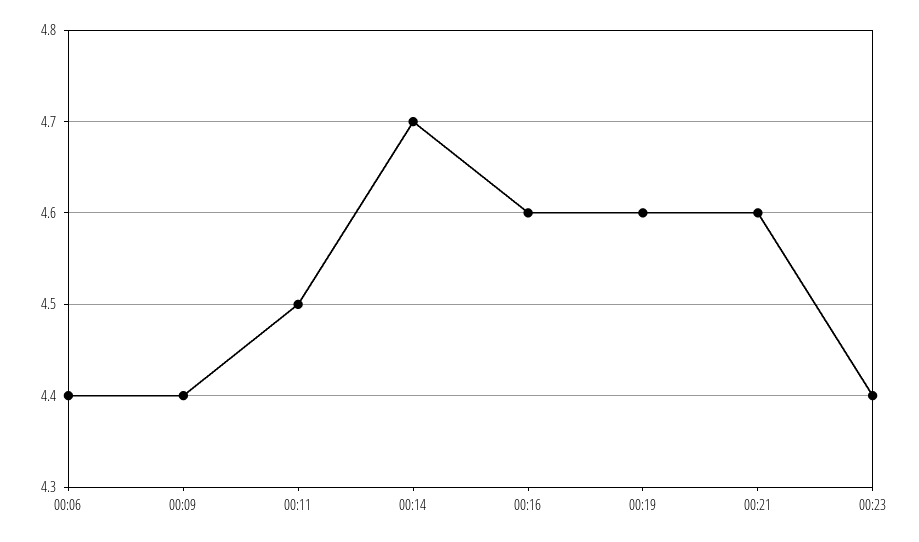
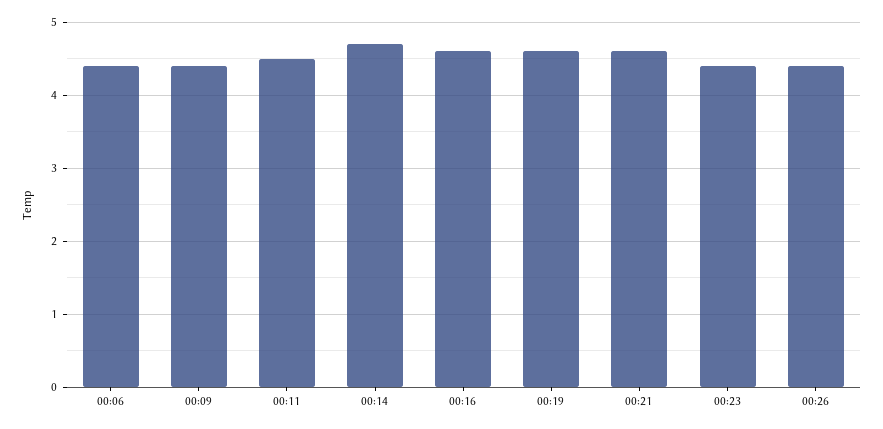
00:26: none -> 4.4

